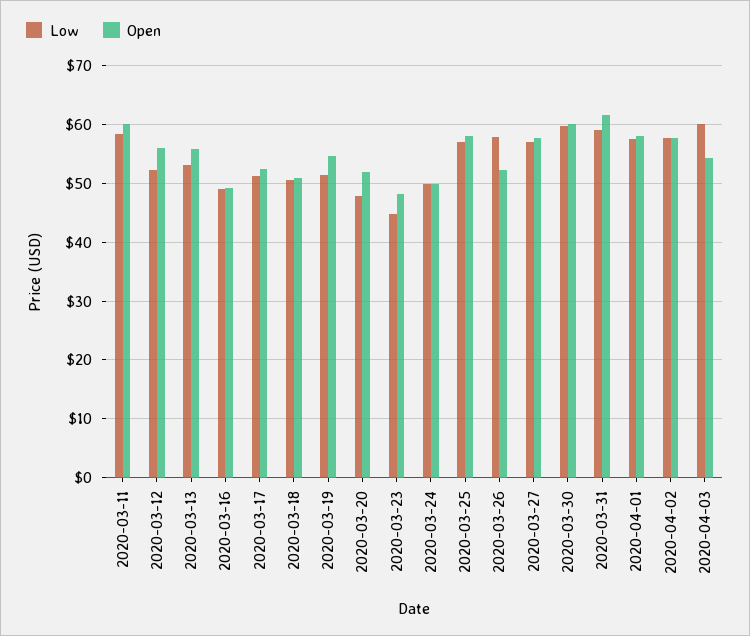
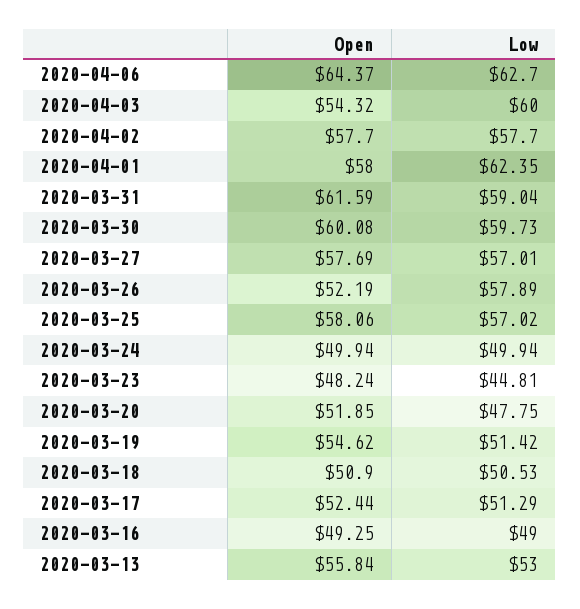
Low, 2020-03-11: 58 -> none
Open, 2020-03-11: 60 -> none
Low, 2020-03-12: 52 -> none
Open, 2020-03-12: 56 -> none
Low, 2020-04-01: 58 -> 62.35
Open, 2020-04-06: none -> 64.37
Low, 2020-04-06: none -> 62.7

